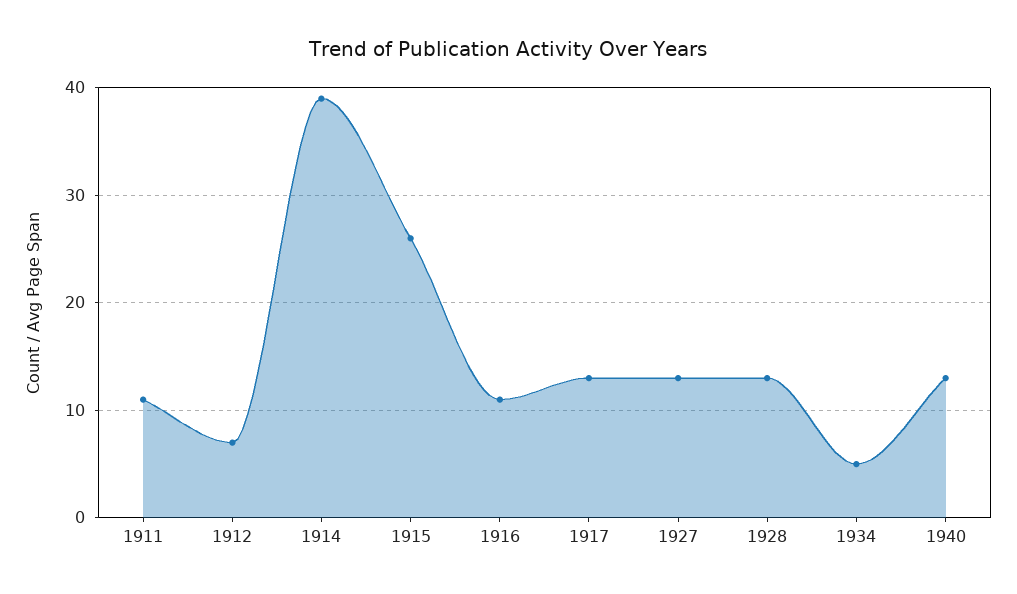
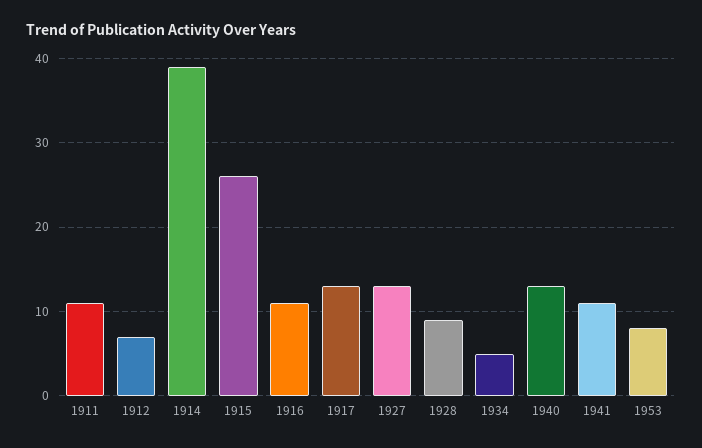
1928: 13 -> 9
1941: none -> 11
1953: none -> 8

